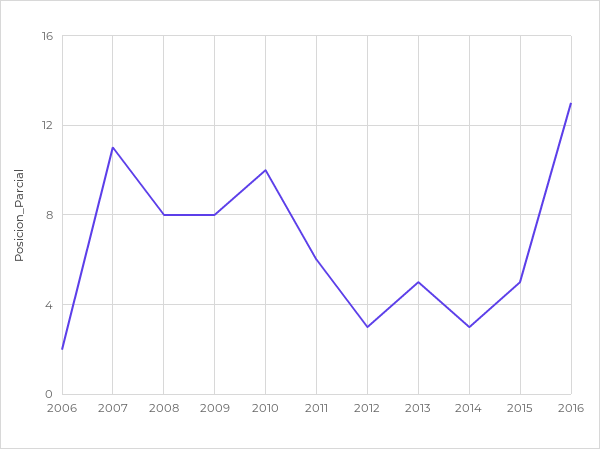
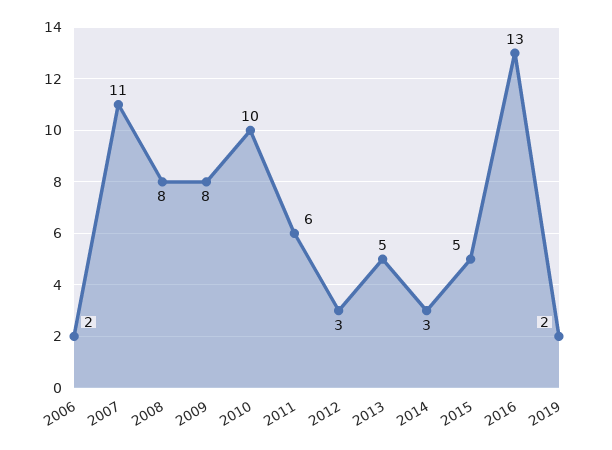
2019: none -> 2

